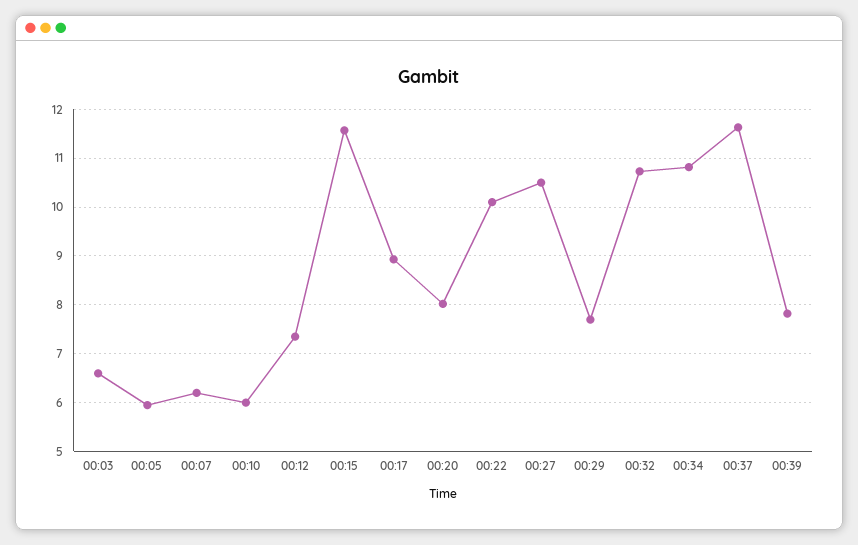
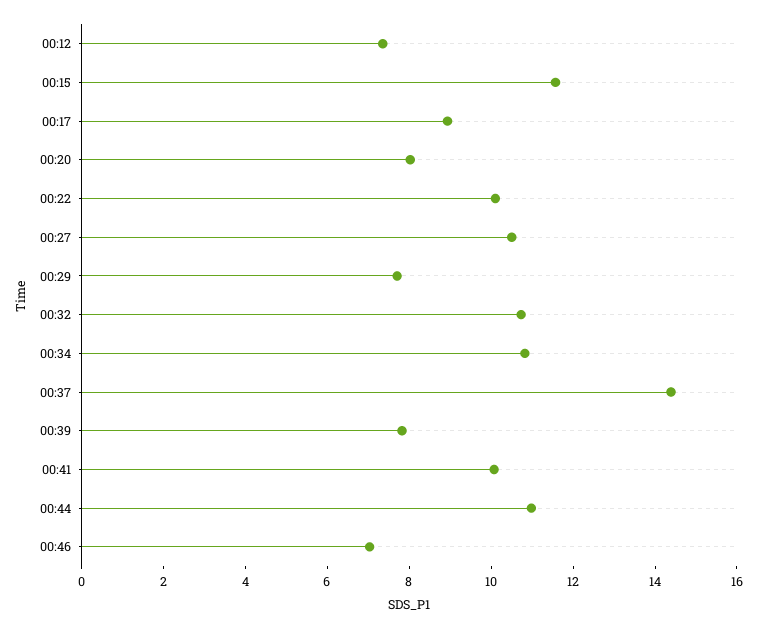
00:03: 6.6 -> none
00:05: 6 -> none
00:07: 6.2 -> none
00:10: 6 -> none
00:37: 11.6 -> 14.5
00:41: none -> 10
00:44: none -> 11
00:46: none -> 7

